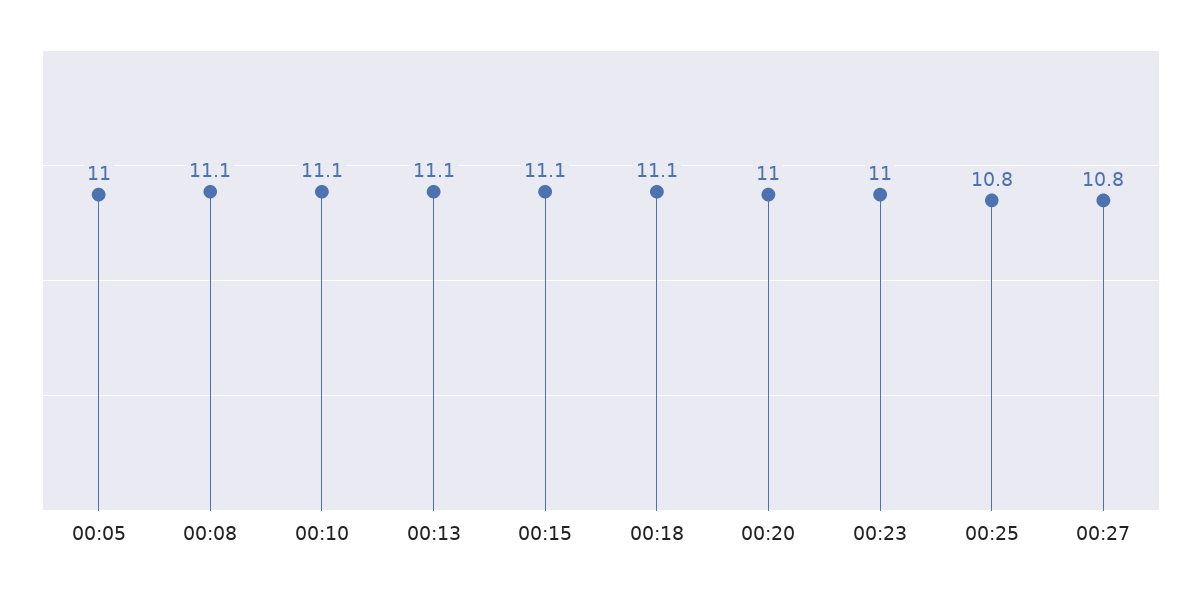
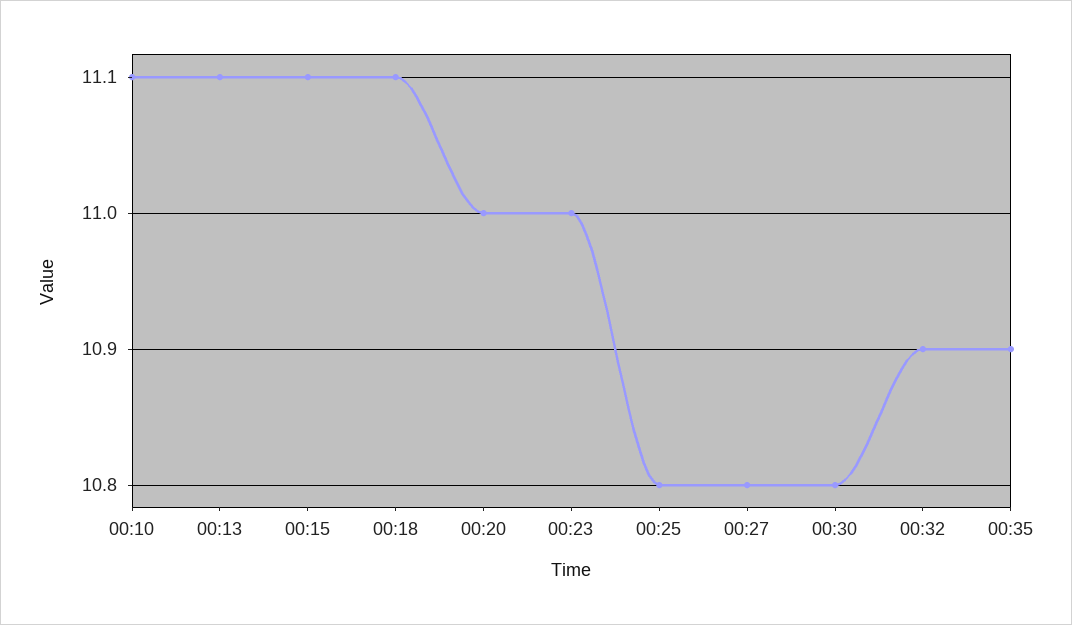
00:05: 11 -> none
00:08: 11.1 -> none
00:30: none -> 10.8
00:32: none -> 10.9
00:35: none -> 10.9

